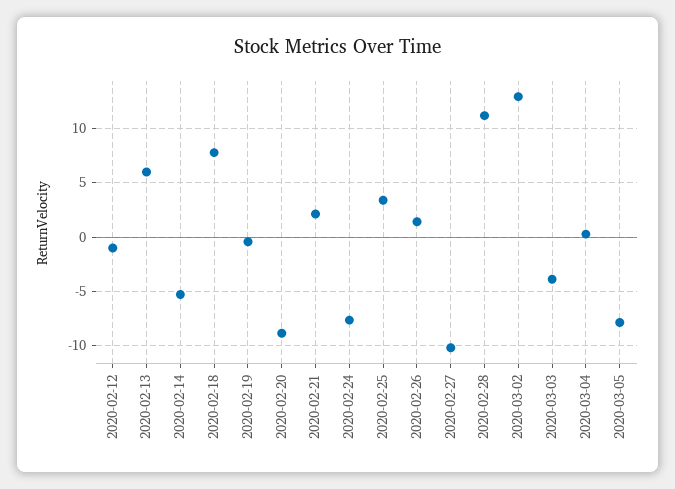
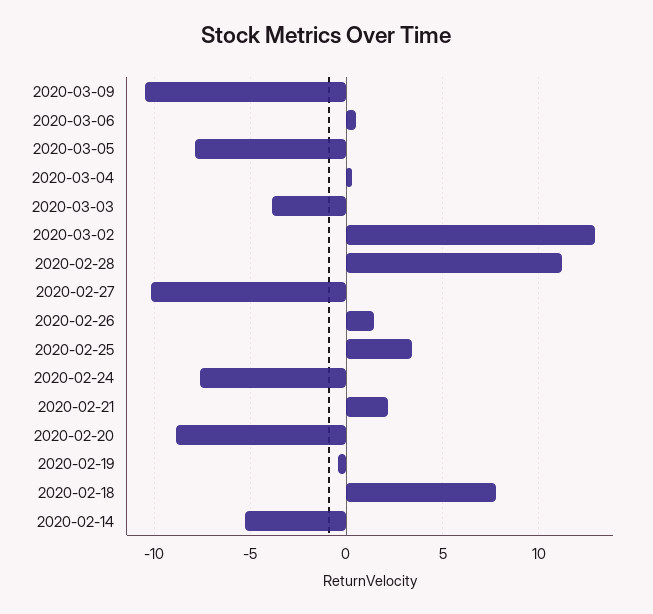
2020-02-12: -1 -> none
2020-02-13: 6 -> none
2020-03-09: none -> -10.5
2020-03-06: none -> 0.5

